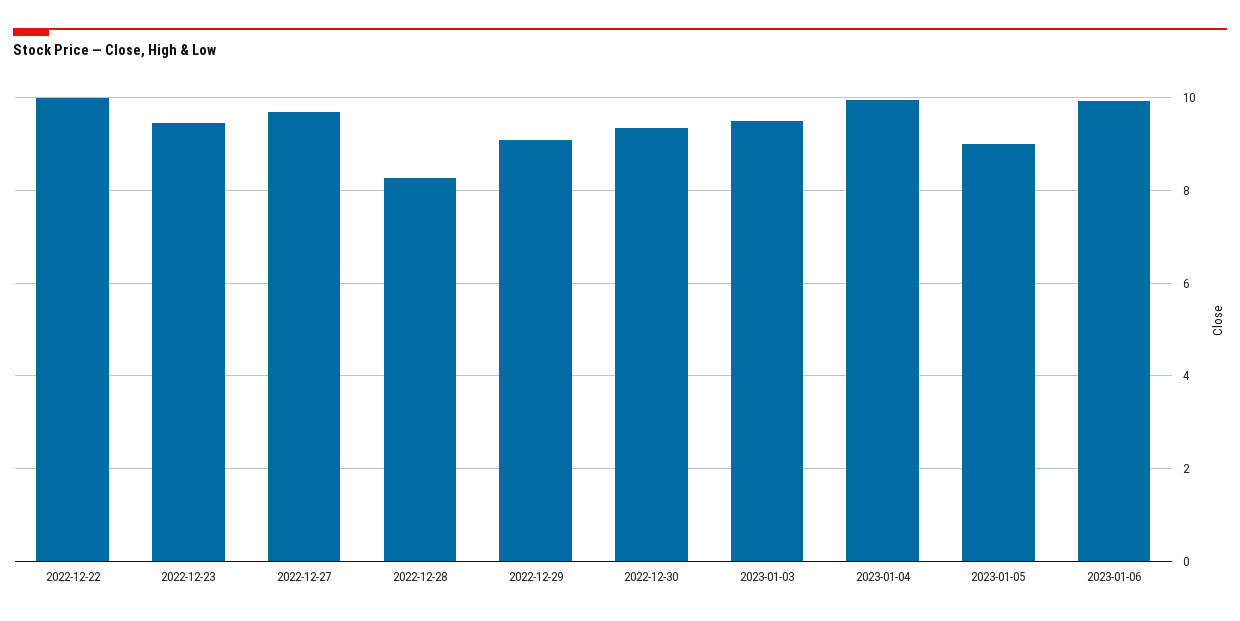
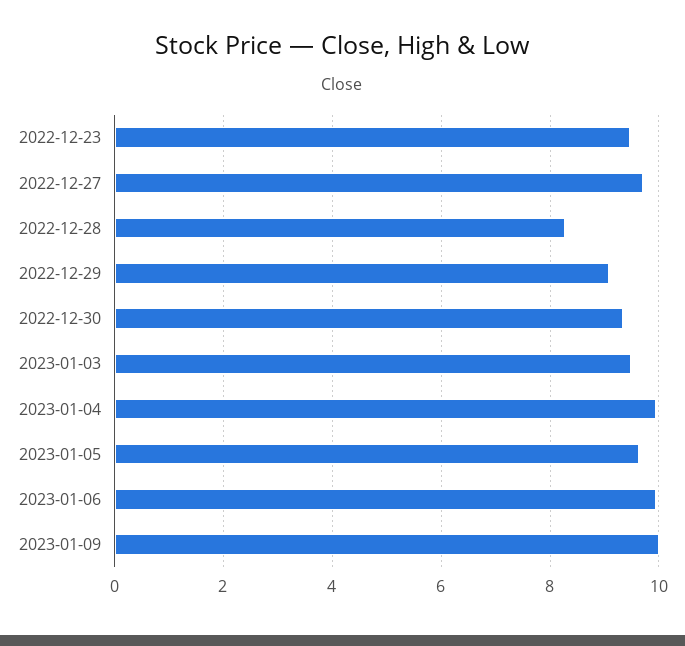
2022-12-22: 10 -> none
2023-01-05: 9 -> 9.6
2023-01-09: none -> 10

